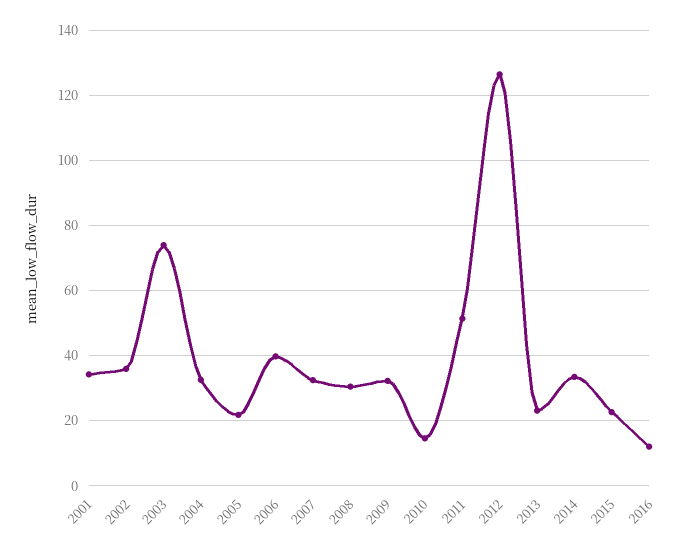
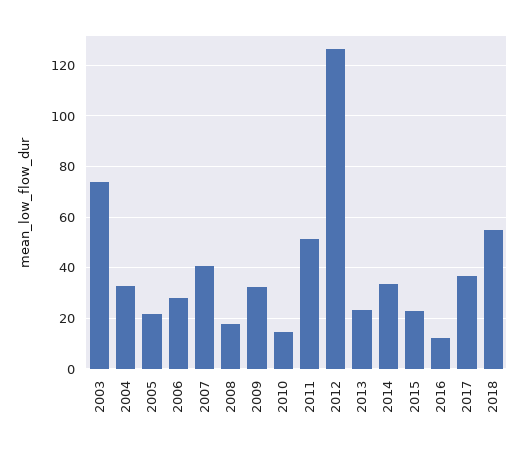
2001: 34 -> none
2002: 36 -> none
2006: 40 -> 27.5
2007: 32 -> 40
2008: 30 -> 17.5
2017: none -> 37.5
2018: none -> 55

